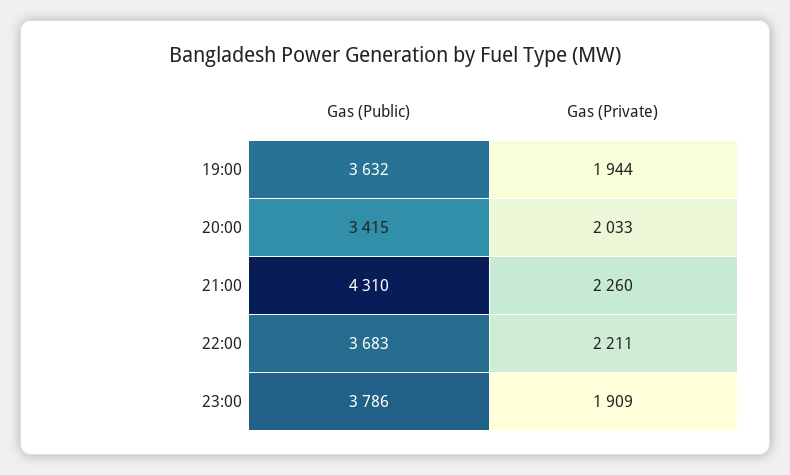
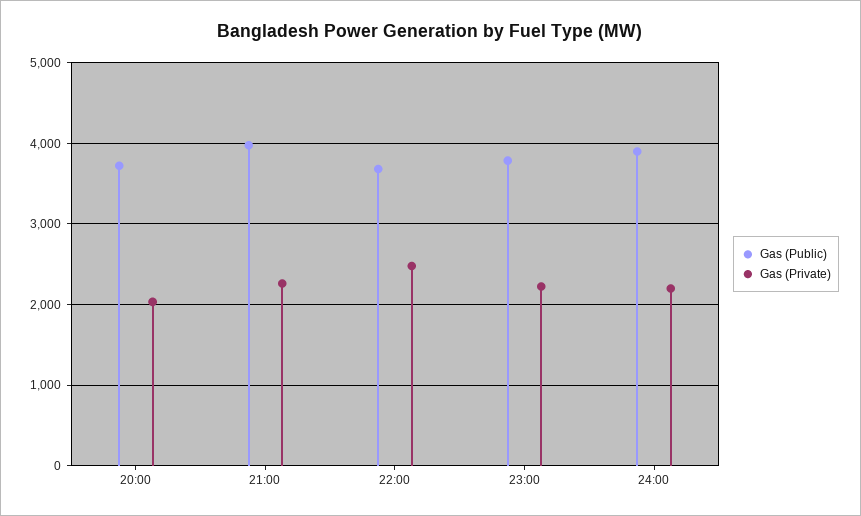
Gas (Public), 19:00: 3632 -> none
Gas (Private), 19:00: 1944 -> none
Gas (Public), 20:00: 3415 -> 3700
Gas (Public), 21:00: 4310 -> 4000
Gas (Private), 22:00: 2211 -> 2500
Gas (Private), 23:00: 1909 -> 2200
Gas (Public), 24:00: none -> 3900
Gas (Private), 24:00: none -> 2200

